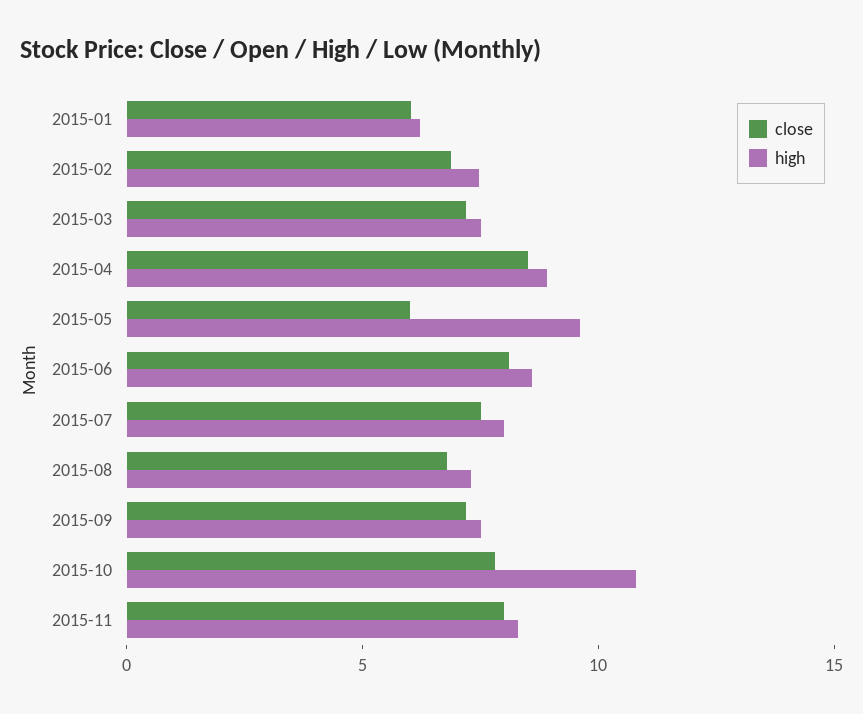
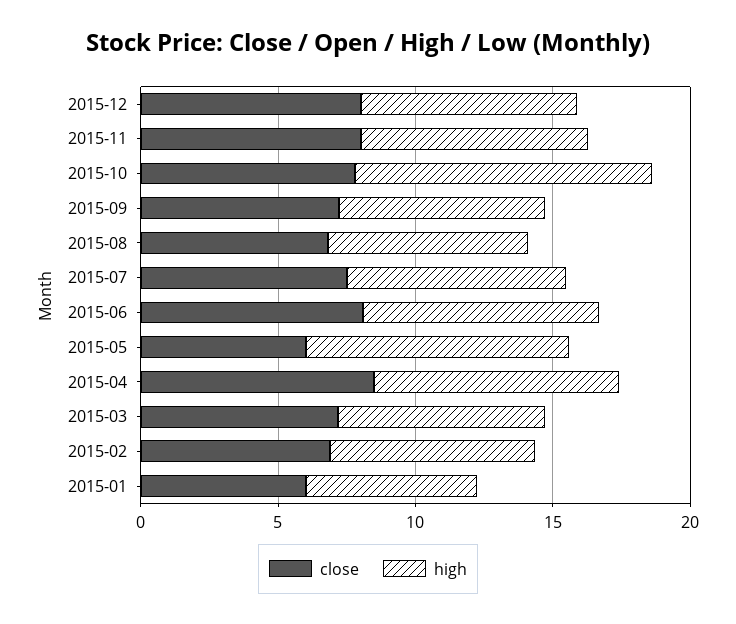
close, 2015-12: none -> 8
high, 2015-12: none -> 8

